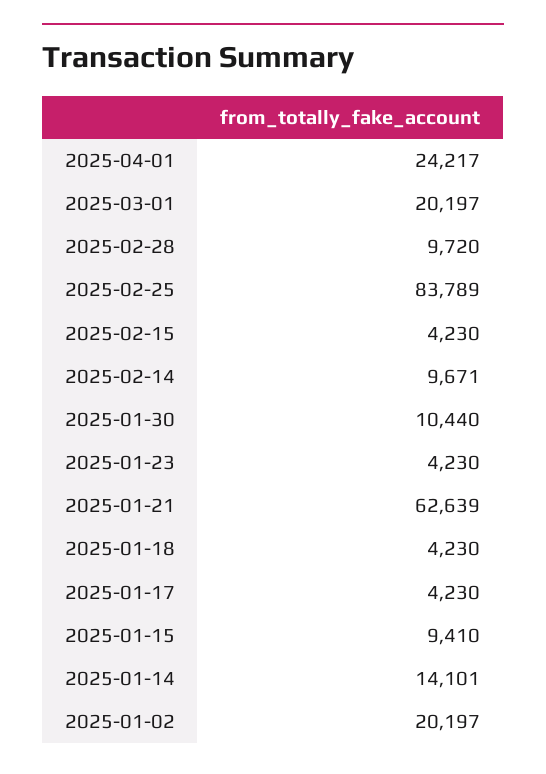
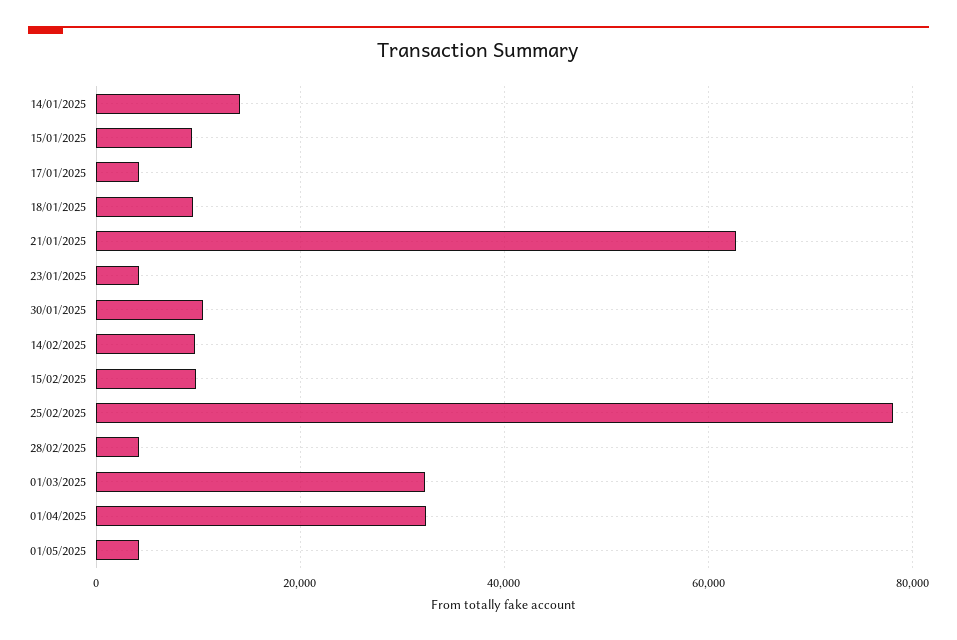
2025-04-01: 24217 -> 32000
2025-03-01: 20197 -> 32000
2025-02-28: 9720 -> 4000
2025-02-25: 83789 -> 78000
2025-02-15: 4230 -> 10000
2025-01-18: 4230 -> 10000
2025-01-02: 20197 -> none
01/05/2025: none -> 4000

